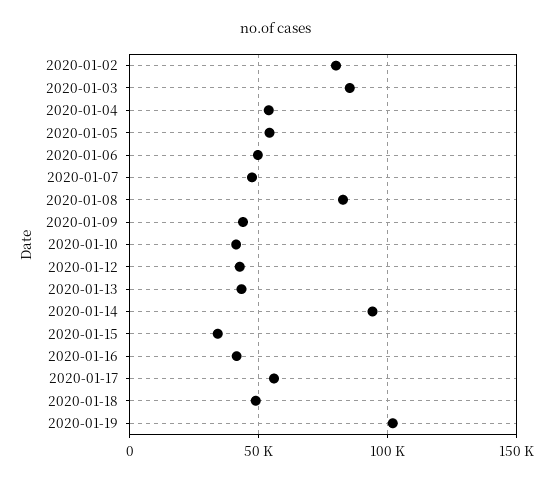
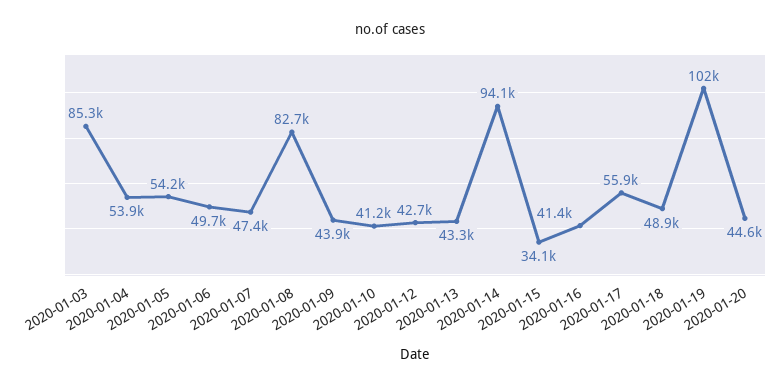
2020-01-02: 80000 -> none
2020-01-20: none -> 44600

